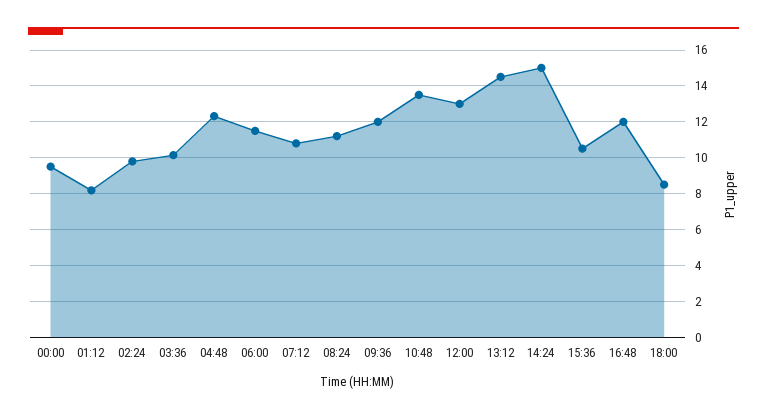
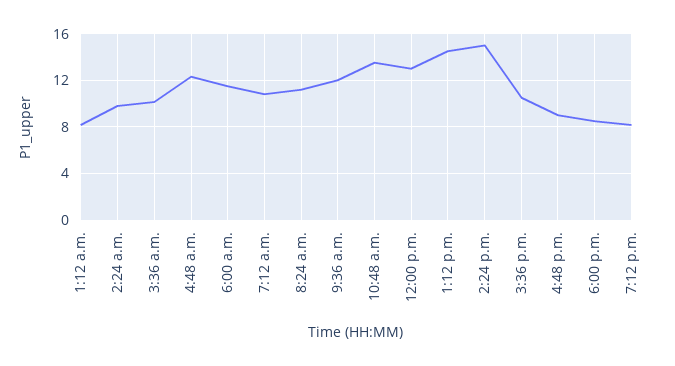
00:00: 9.5 -> none
16:48: 12 -> 9
7:12 p.m.: none -> 8

